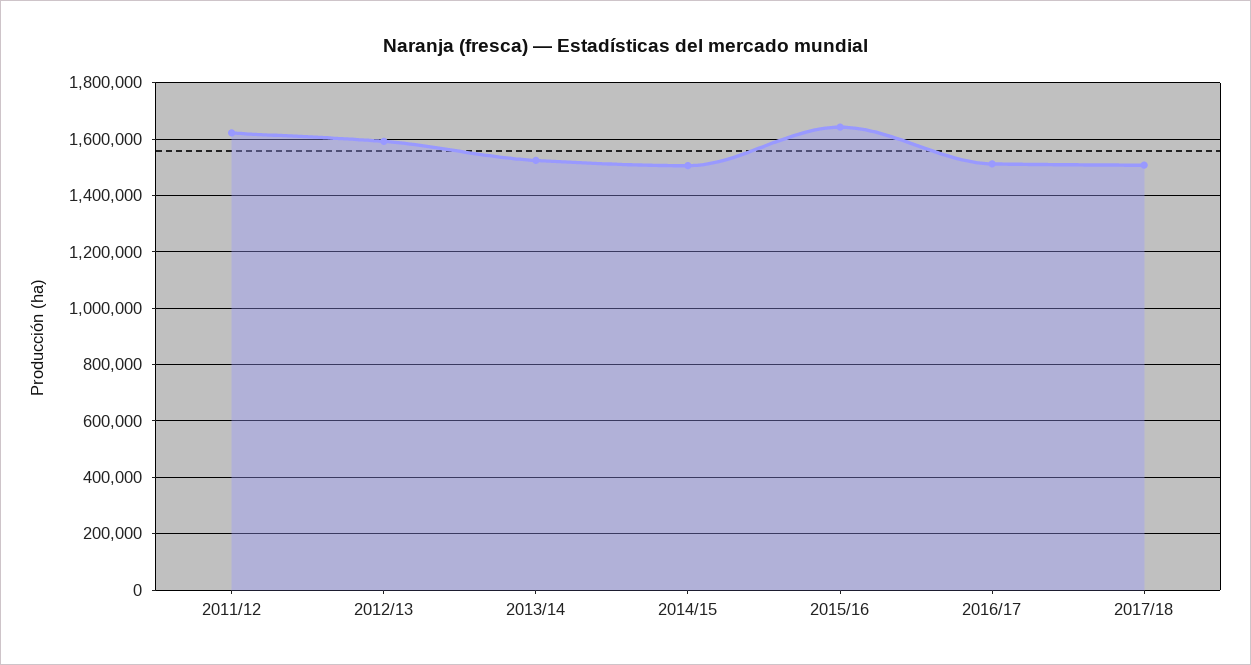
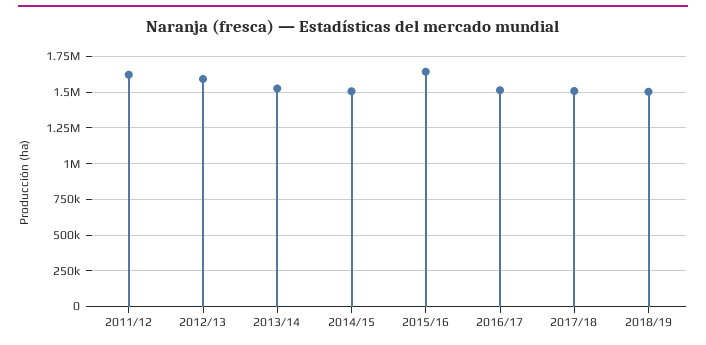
2018/19: none -> 1500000

